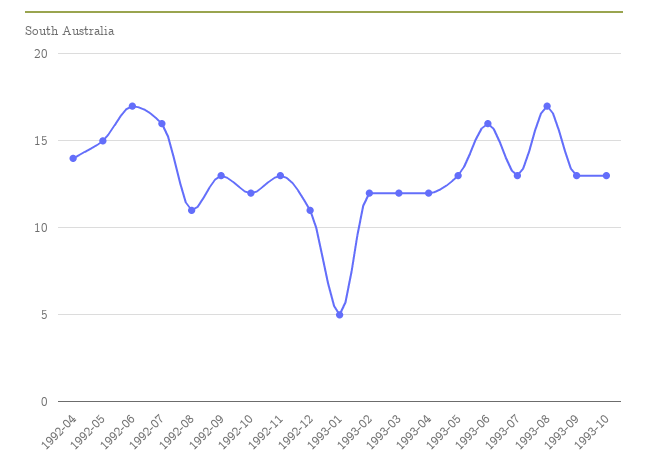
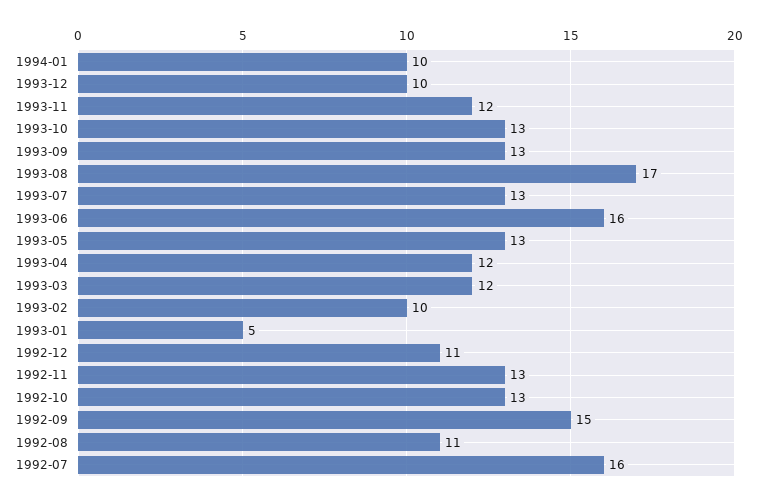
1992-04: 14 -> none
1992-05: 15 -> none
1992-06: 17 -> none
1992-09: 13 -> 15
1992-10: 12 -> 13
1993-02: 12 -> 10
1994-01: none -> 10
1993-12: none -> 10
1993-11: none -> 12

